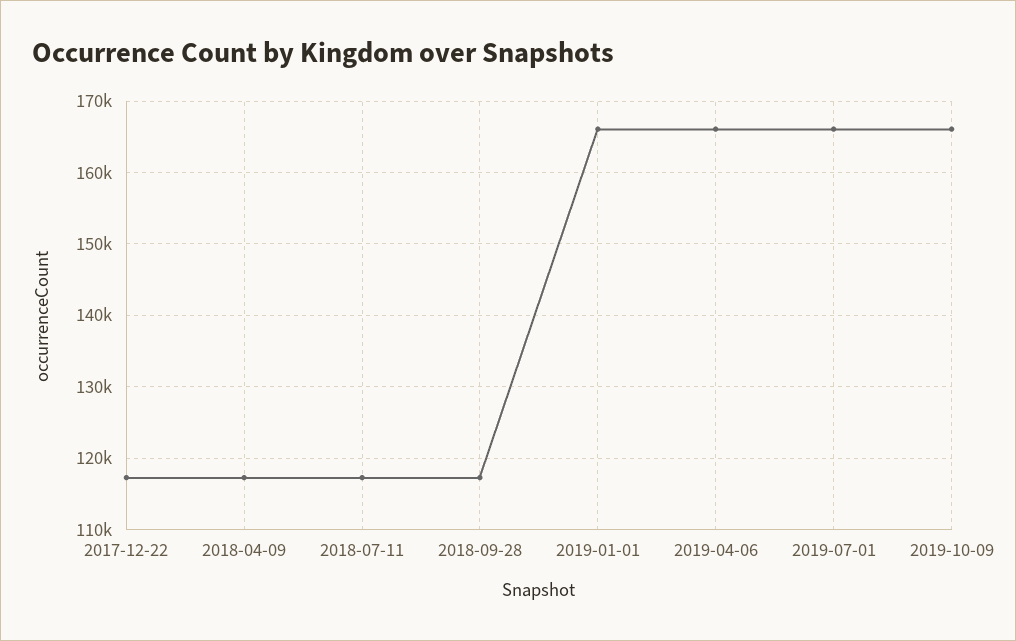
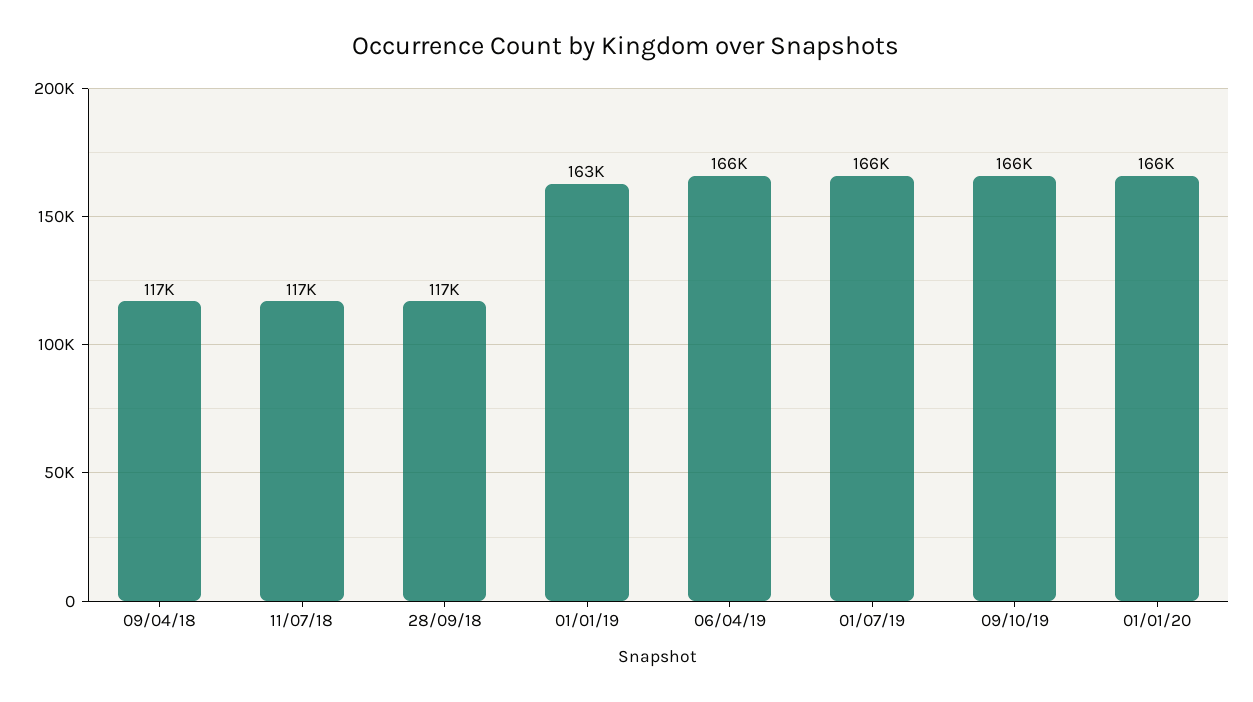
2017-12-22: 117000 -> none
2019-01-01: 166000 -> 163000
01/01/20: none -> 166000

